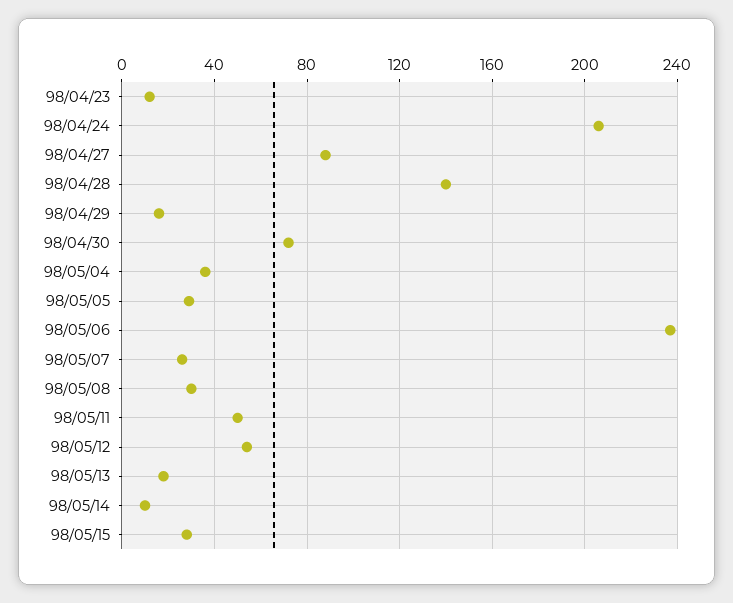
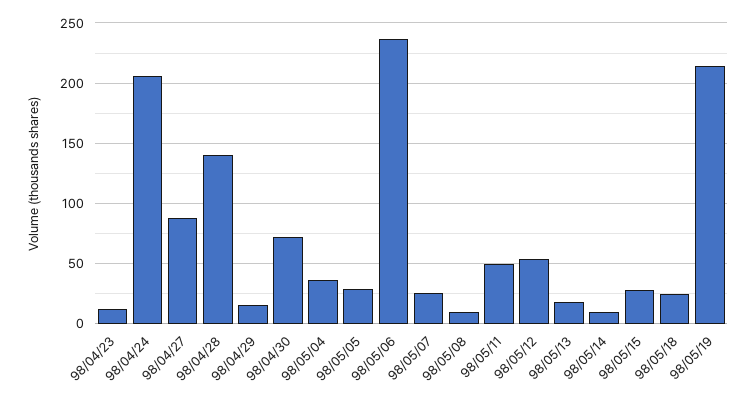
98/05/08: 30 -> 10
98/05/18: none -> 25
98/05/19: none -> 215

